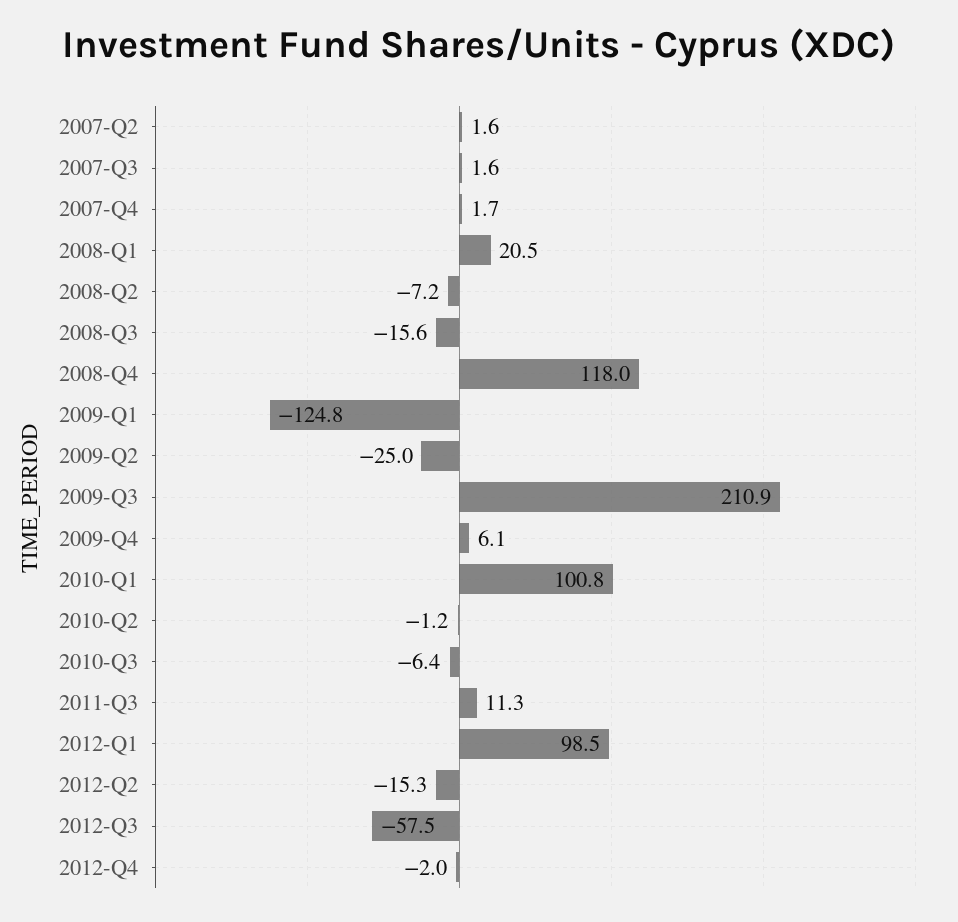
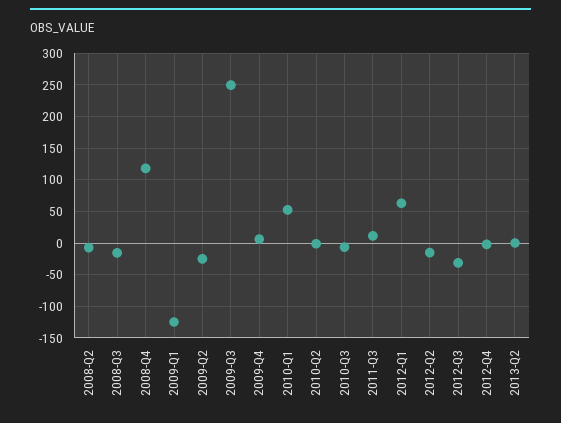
2007-Q2: 1.6 -> none
2007-Q3: 1.6 -> none
2007-Q4: 1.7 -> none
2008-Q1: 20.5 -> none
2009-Q3: 210.9 -> 250
2010-Q1: 100.8 -> 50
2012-Q1: 98.5 -> 60
2012-Q3: -57.5 -> -30
2013-Q2: none -> 0

